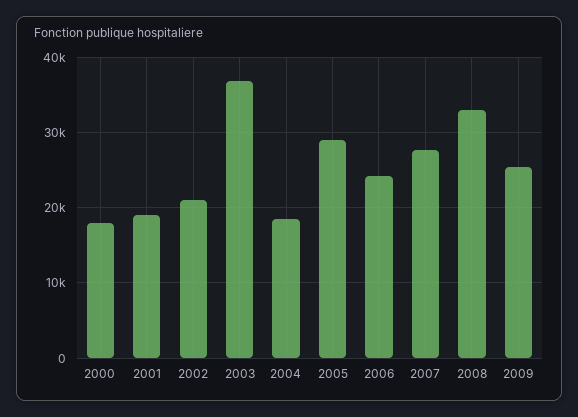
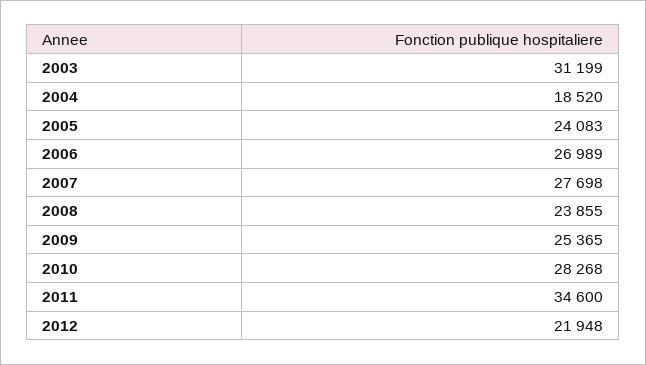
2000: 18000 -> none
2001: 19000 -> none
2002: 21000 -> none
2003: 37000 -> 31199
2005: 29000 -> 24083
2006: 24000 -> 26989
2008: 33000 -> 23855
2010: none -> 28268
2011: none -> 34600
2012: none -> 21948

